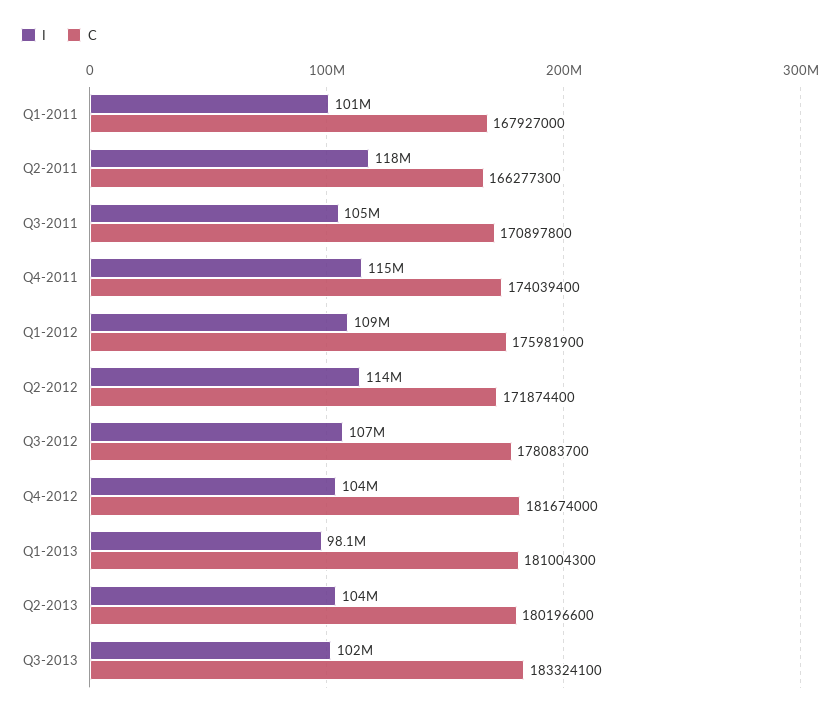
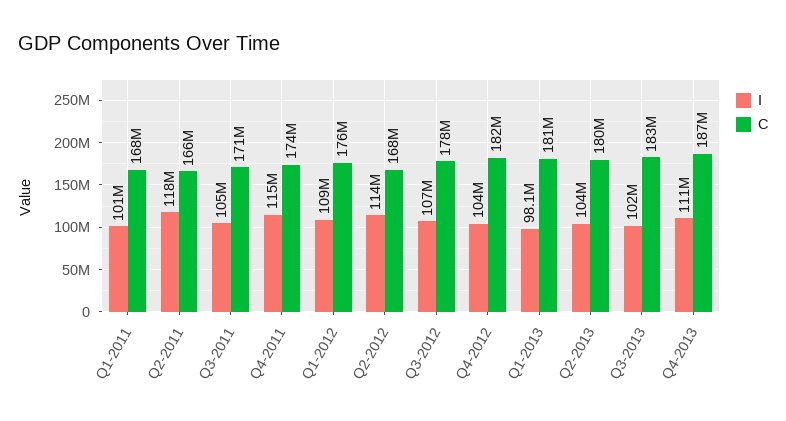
C, Q2-2012: 171874400 -> 168000000
I, Q4-2013: none -> 111000000
C, Q4-2013: none -> 187000000

